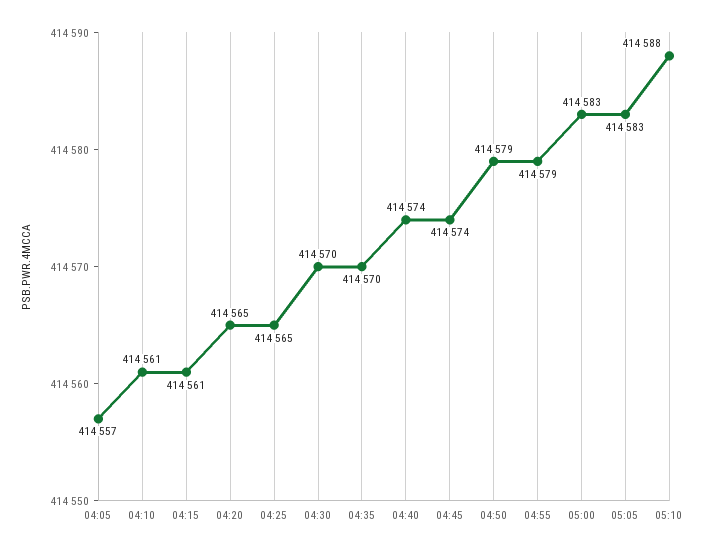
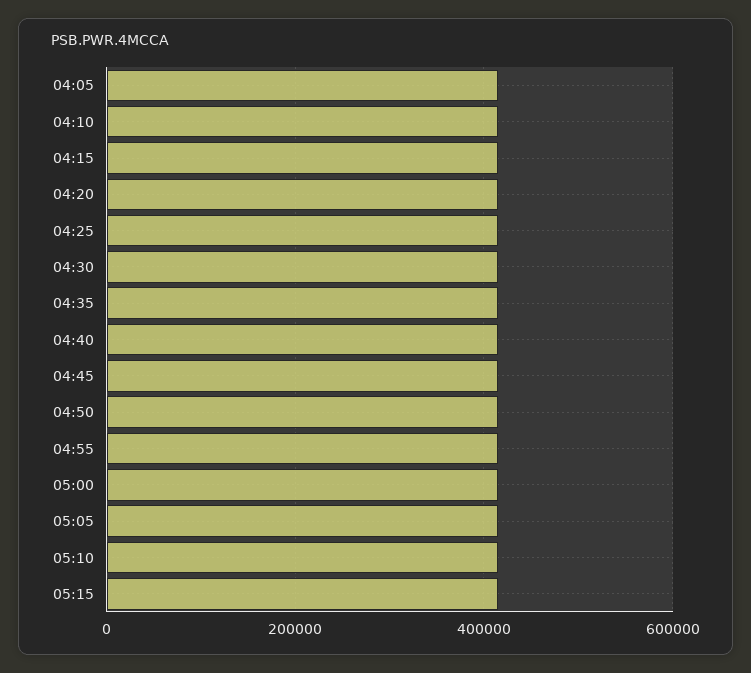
05:15: none -> 420000

